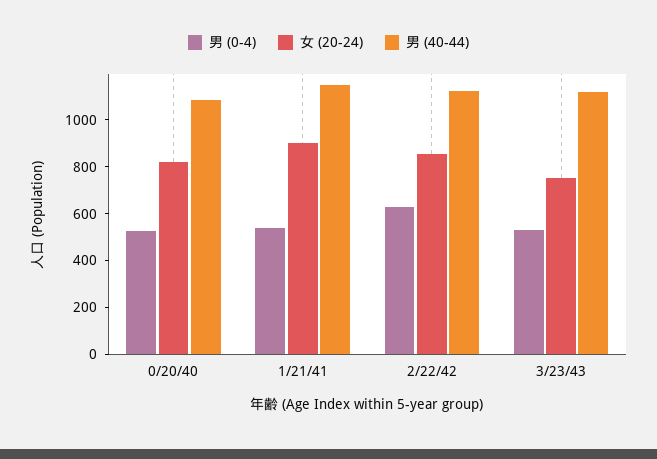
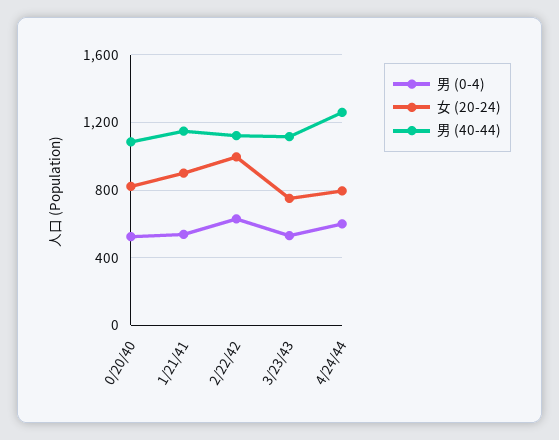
女 (20-24), 2/22/42: 850 -> 1000
男 (0-4), 4/24/44: none -> 600
女 (20-24), 4/24/44: none -> 800
男 (40-44), 4/24/44: none -> 1250

